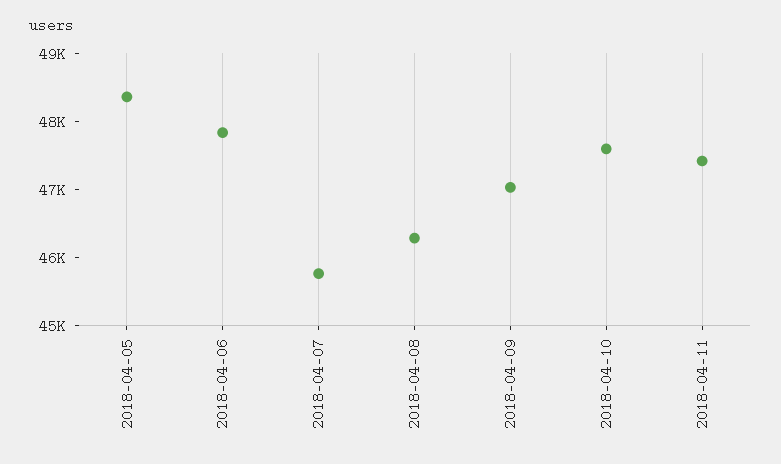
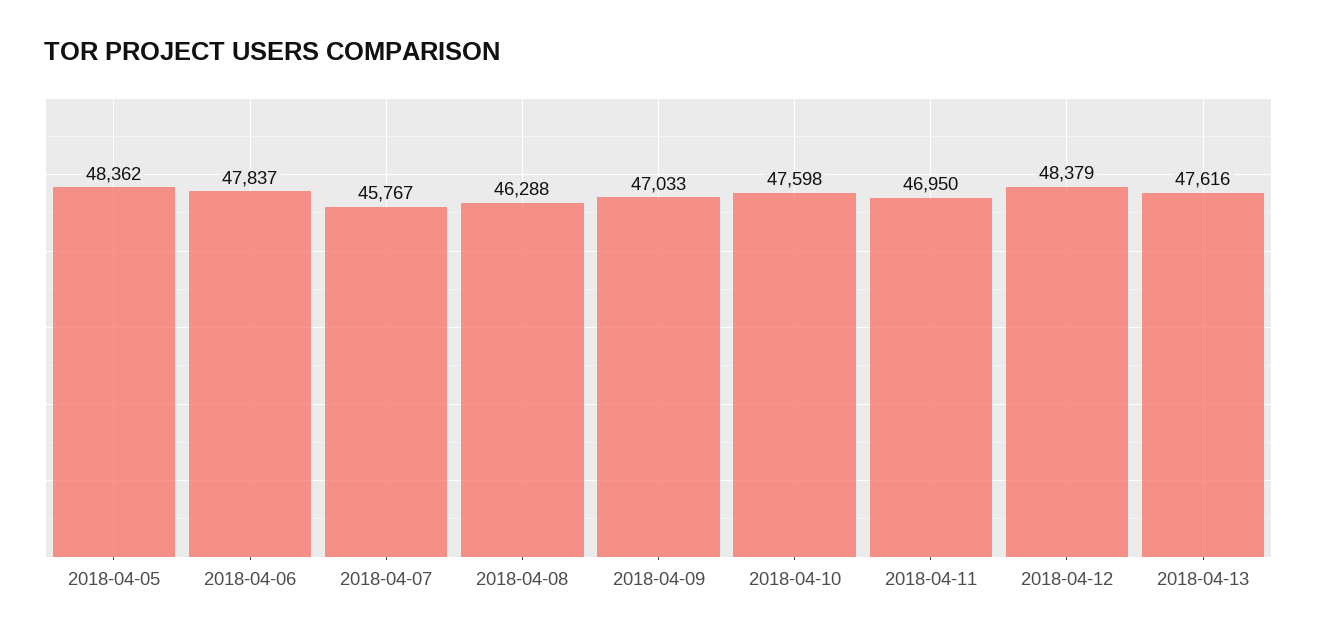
2018-04-11: 47400 -> 46950
2018-04-12: none -> 48379
2018-04-13: none -> 47616

